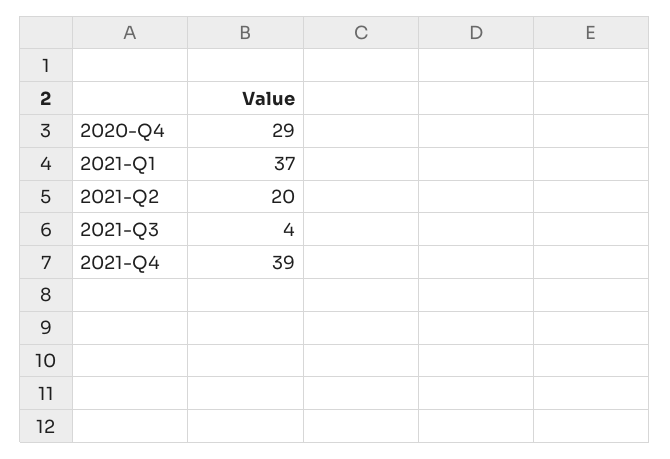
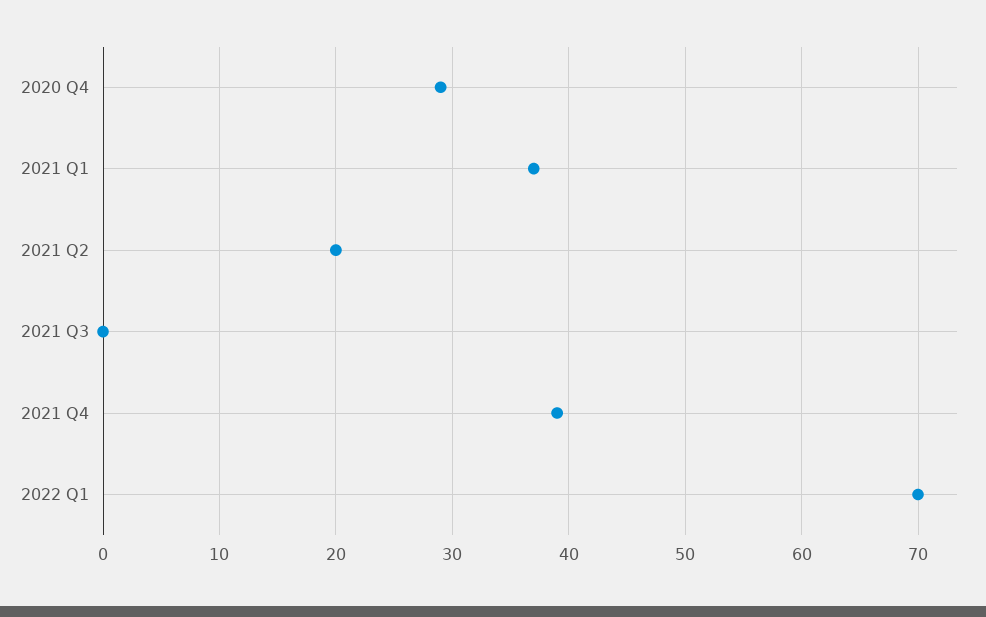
2021-Q3: 4 -> 0
2022 Q1: none -> 70

